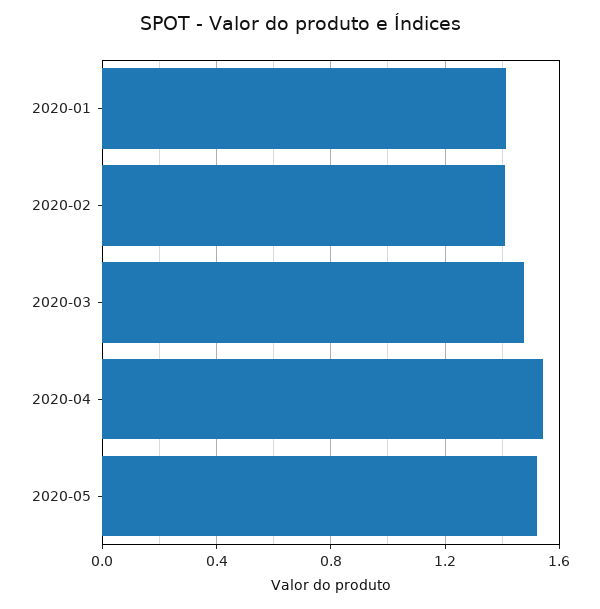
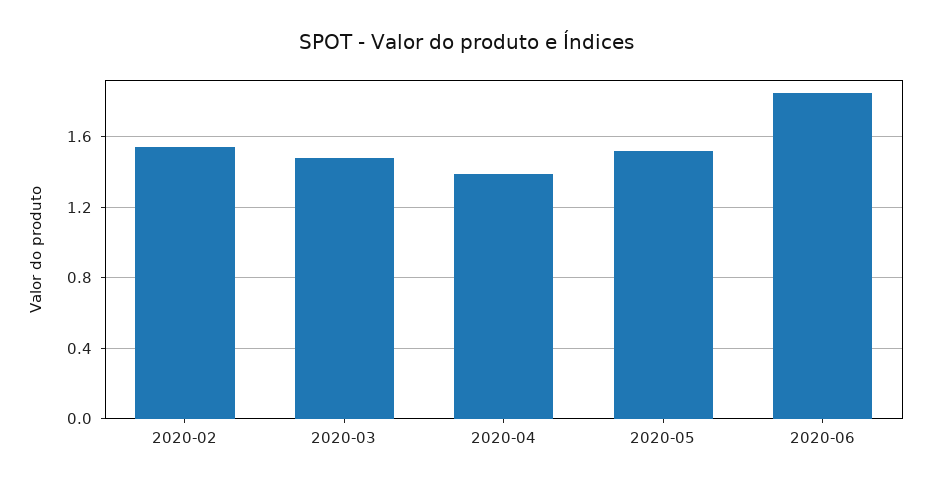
2020-01: 1.4 -> none
2020-02: 1.4 -> 1.55
2020-04: 1.55 -> 1.4
2020-06: none -> 1.85

